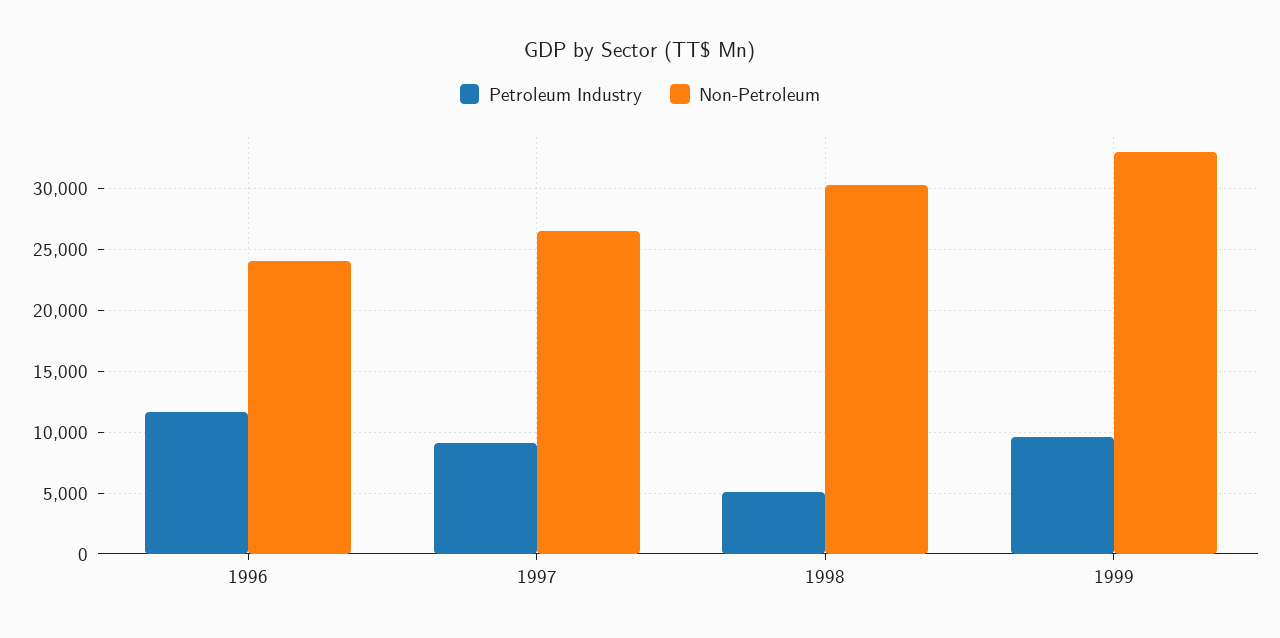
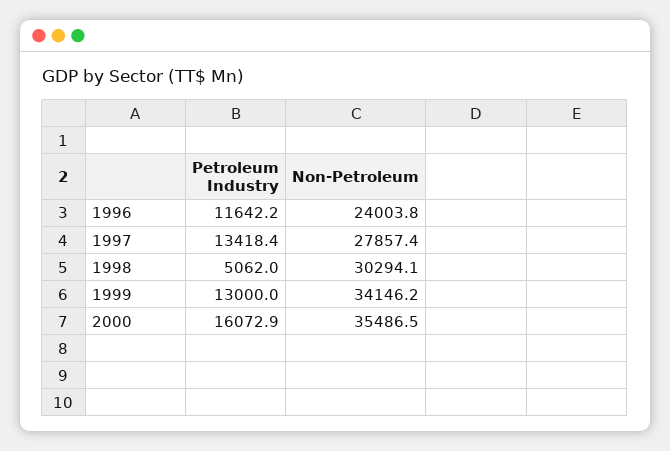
Petroleum Industry, 1997: 9000 -> 13418.4
Non-Petroleum, 1997: 26500 -> 27857.4
Petroleum Industry, 1999: 9500 -> 13000
Non-Petroleum, 1999: 33000 -> 34146.2
Petroleum Industry, 2000: none -> 16072.9
Non-Petroleum, 2000: none -> 35486.5

